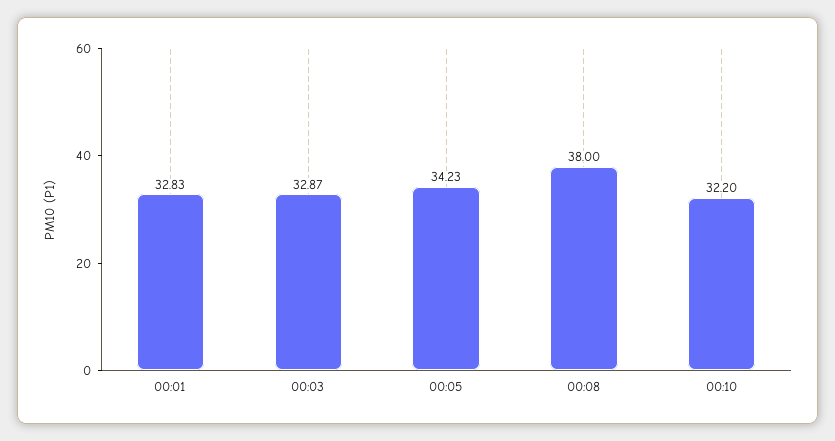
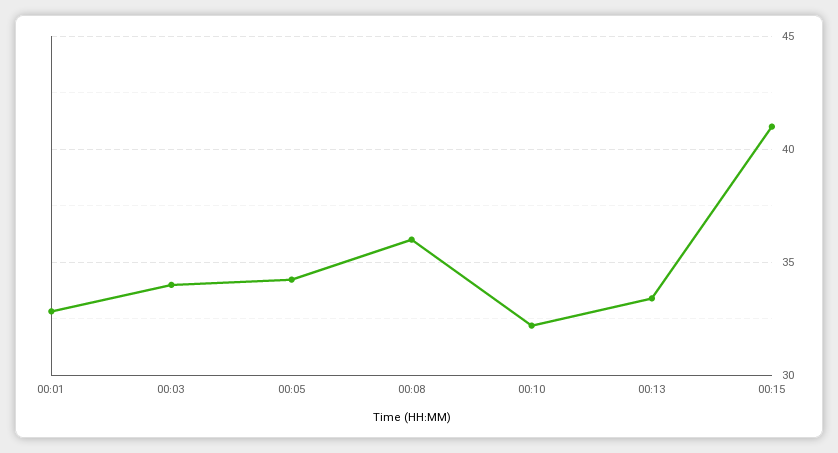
00:03: 32.87 -> 34
00:08: 38 -> 36
00:13: none -> 33.5
00:15: none -> 41

